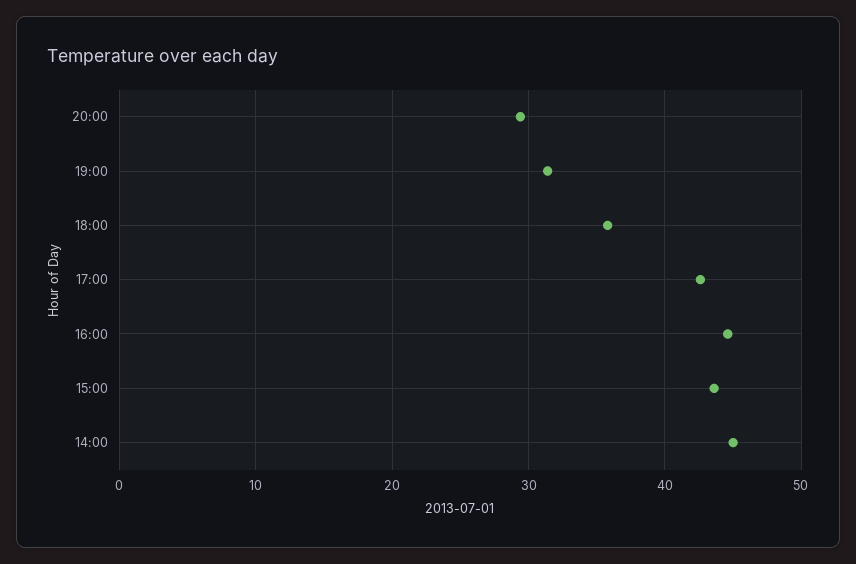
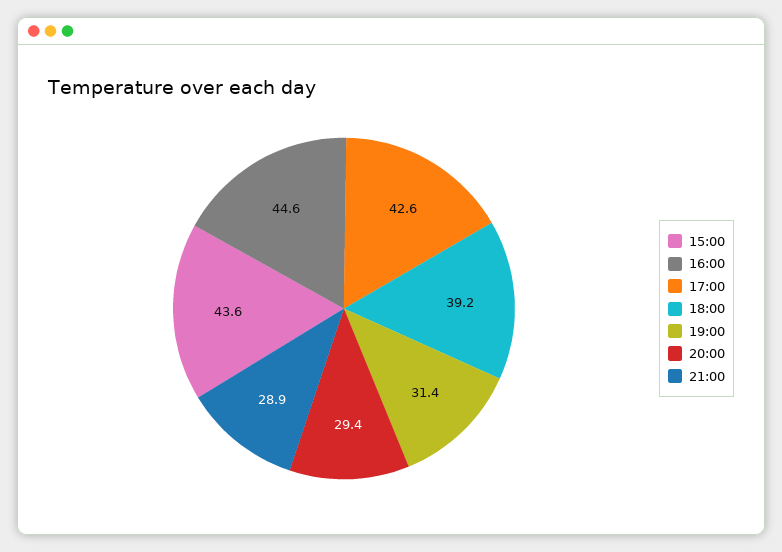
18:00: 36 -> 39.2
14:00: 45 -> none
21:00: none -> 28.9

